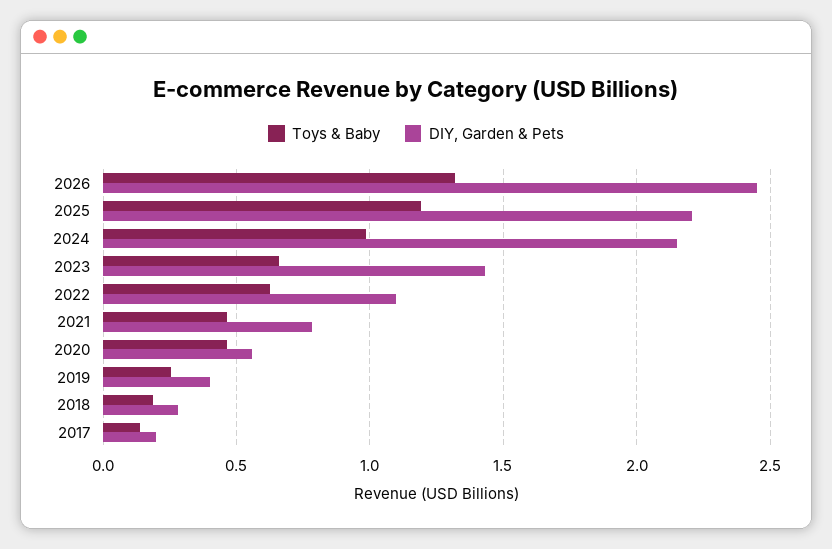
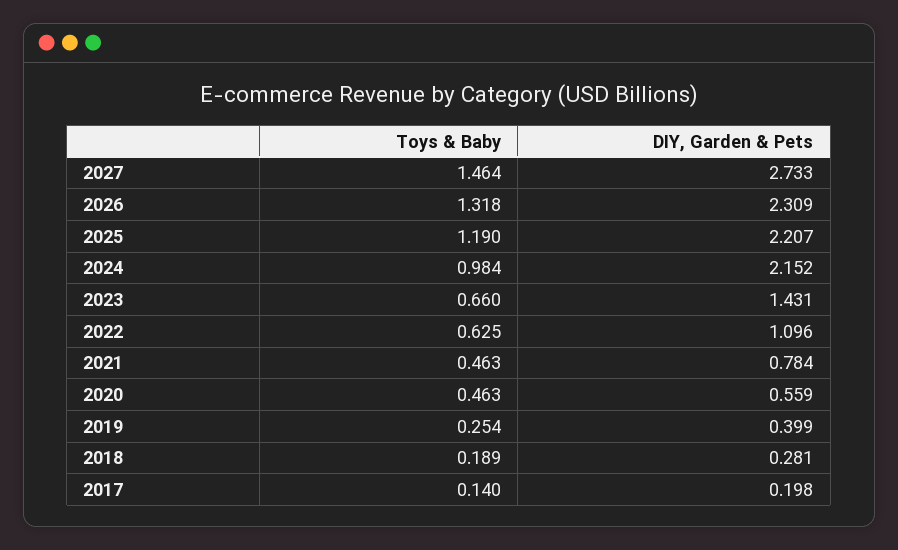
DIY, Garden & Pets, 2026: 2.45 -> 2.309
Toys & Baby, 2027: none -> 1.464
DIY, Garden & Pets, 2027: none -> 2.733

